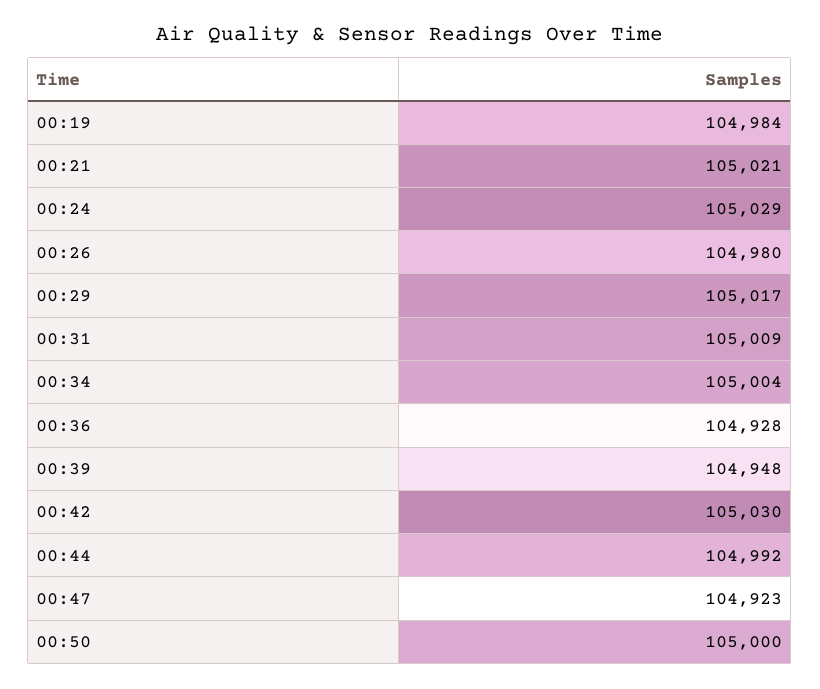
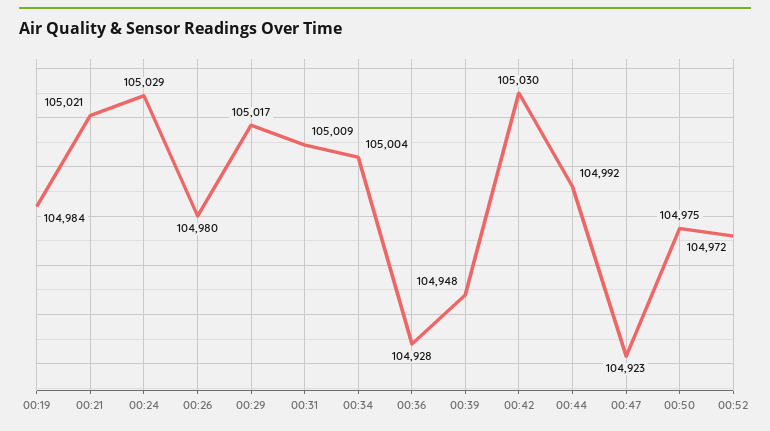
00:50: 105000 -> 104975
00:52: none -> 104972

